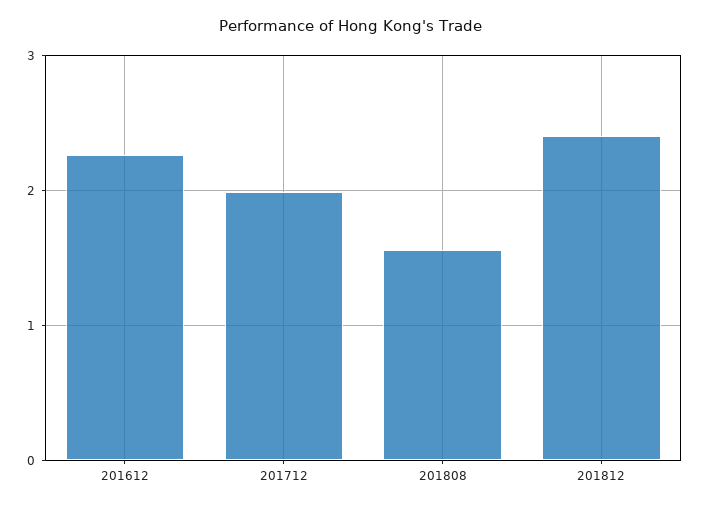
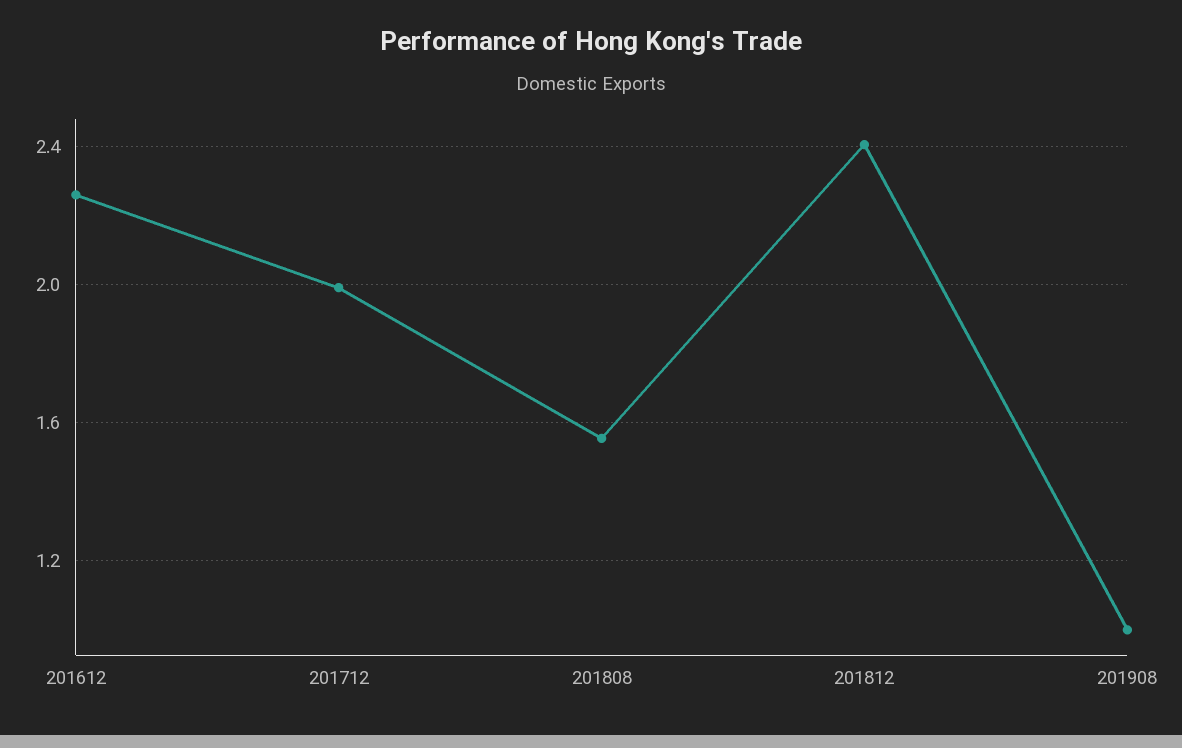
201908: none -> 1

